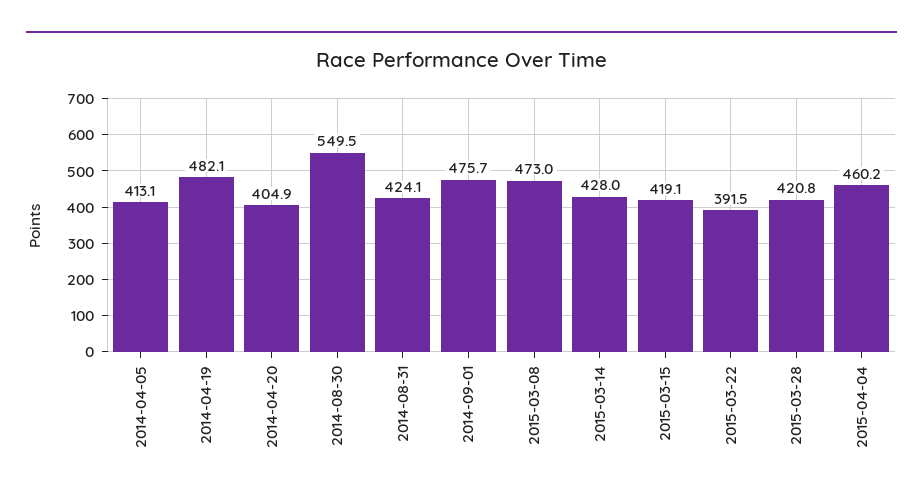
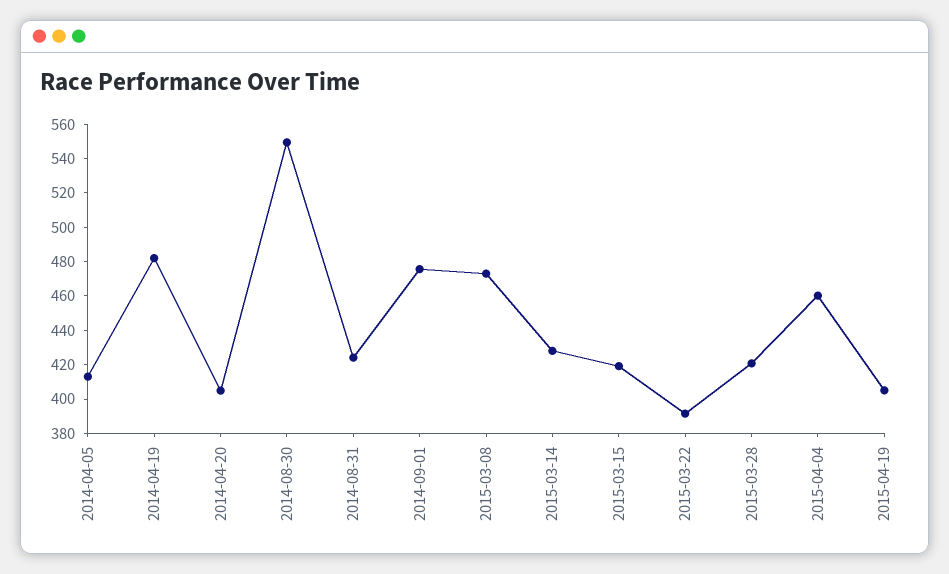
2015-04-19: none -> 405

